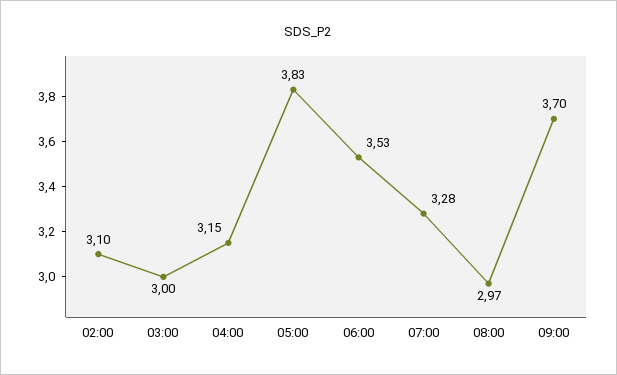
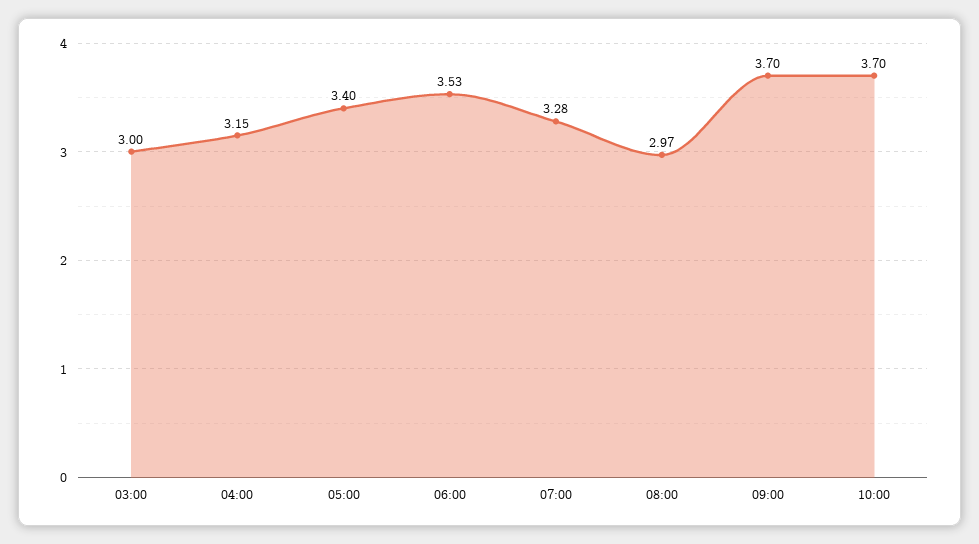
02:00: 3.1 -> none
05:00: 3.83 -> 3.4
10:00: none -> 3.7

